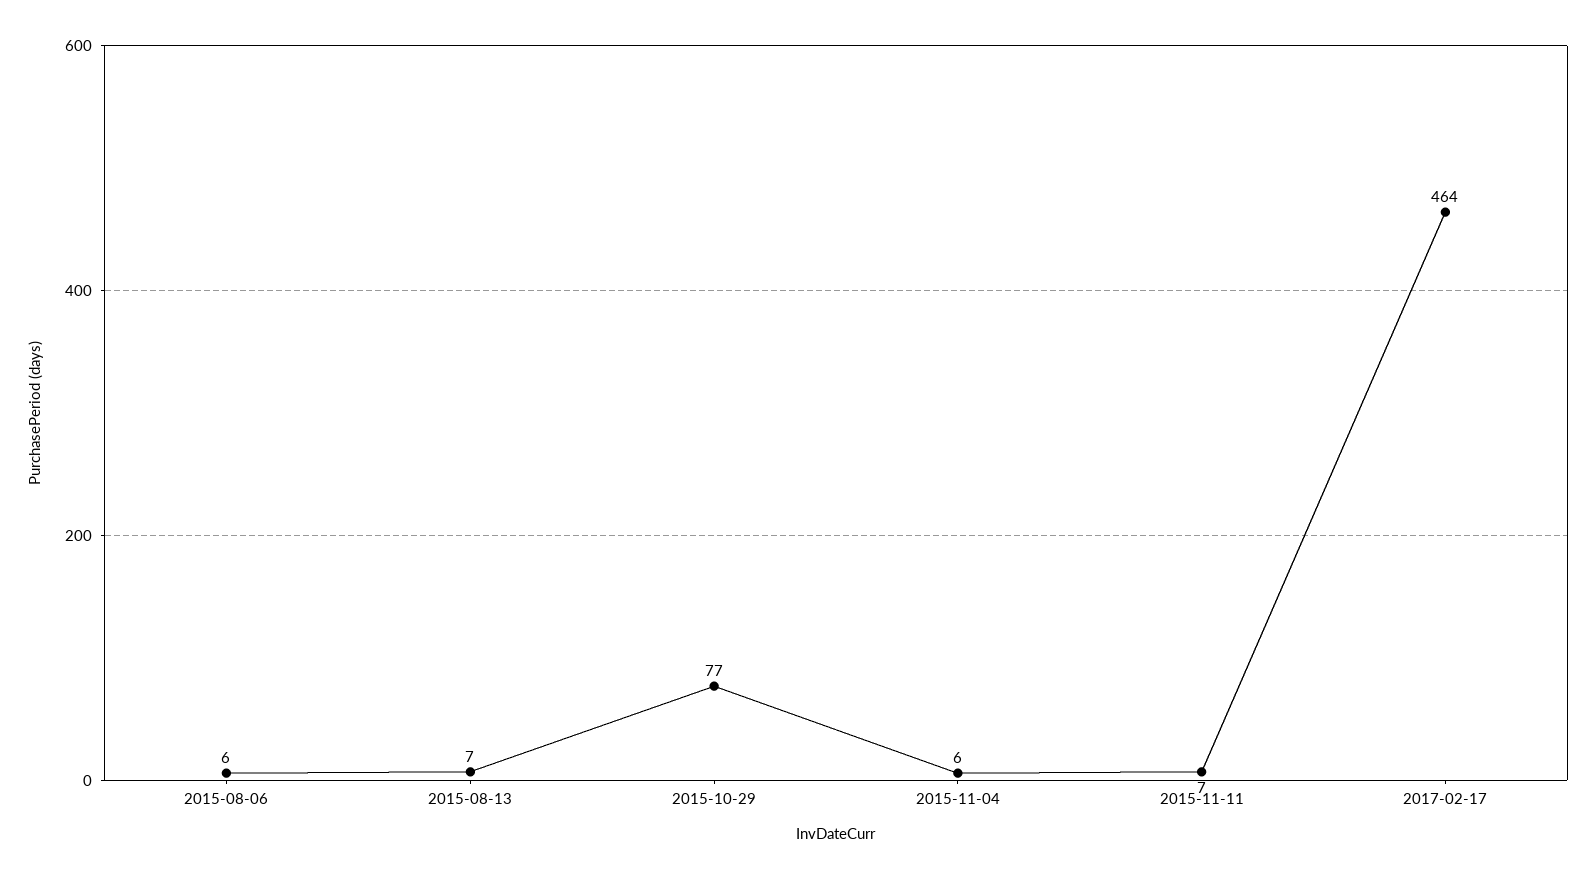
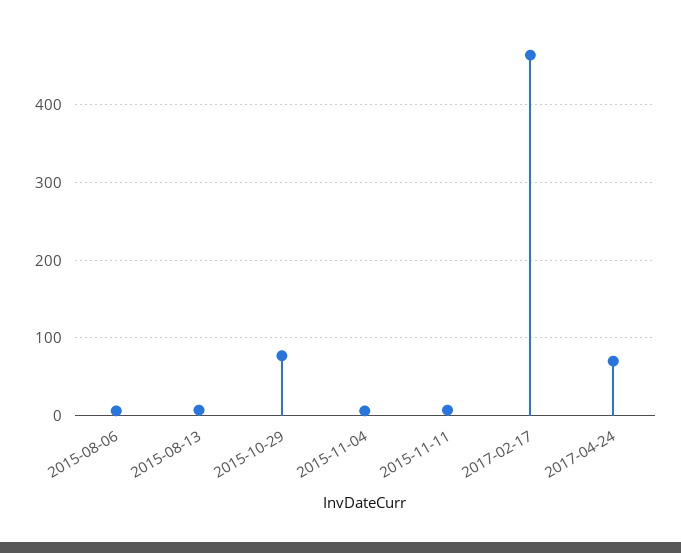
2017-04-24: none -> 70

